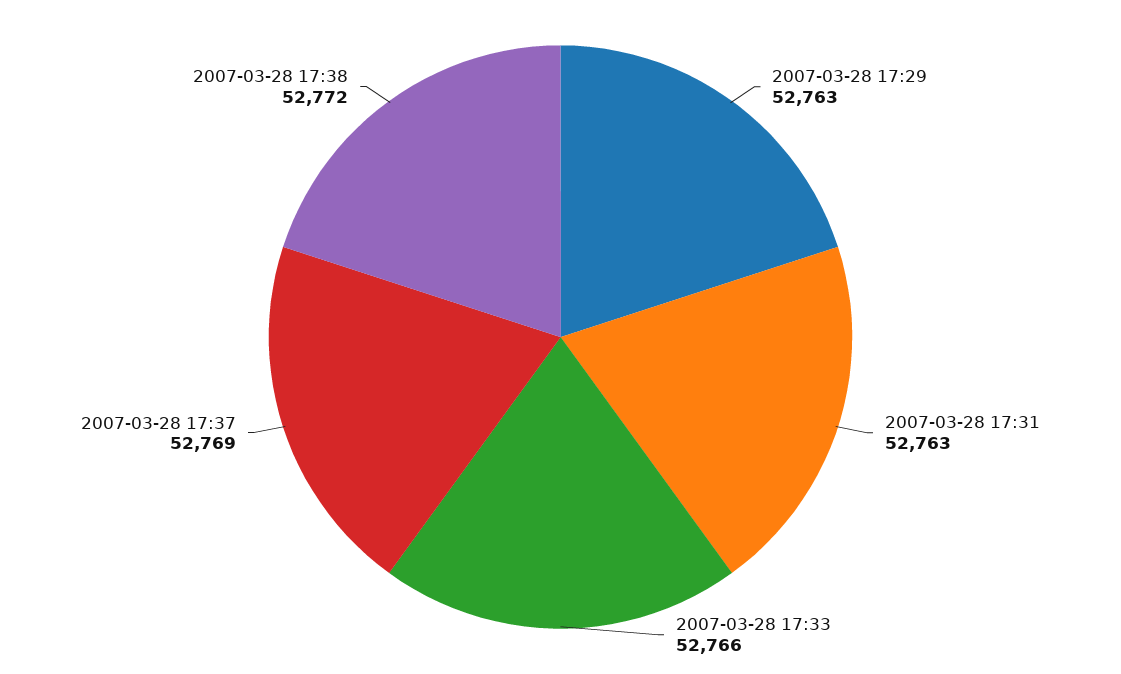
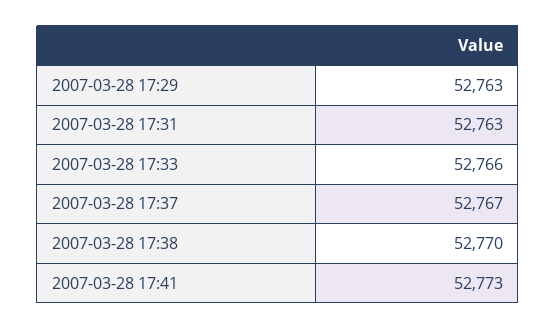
2007-03-28 17:37: 52769 -> 52767
2007-03-28 17:38: 52772 -> 52770
2007-03-28 17:41: none -> 52773

